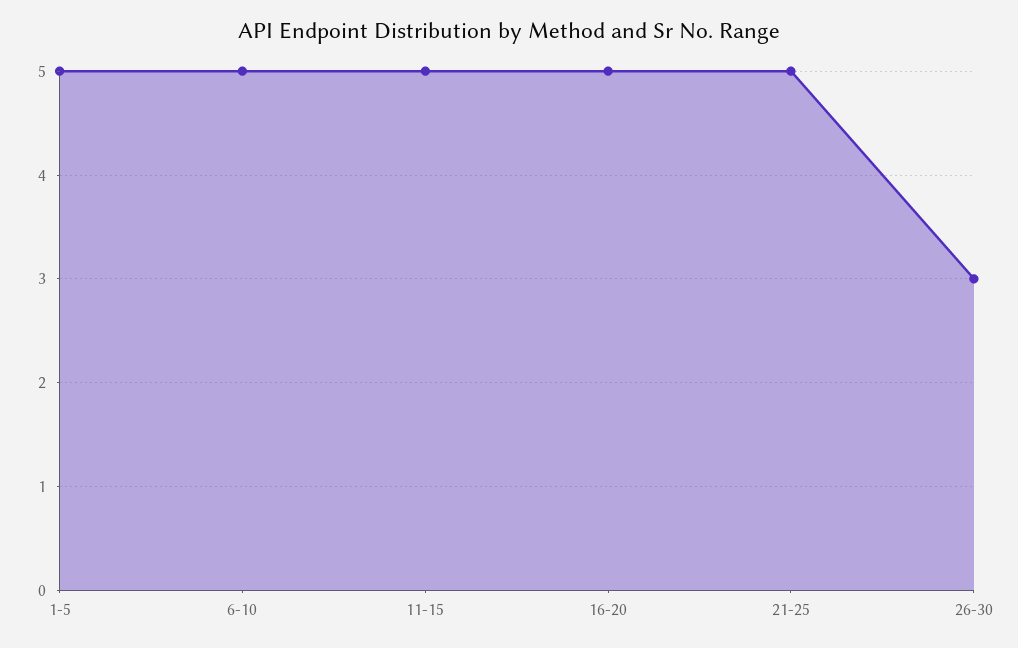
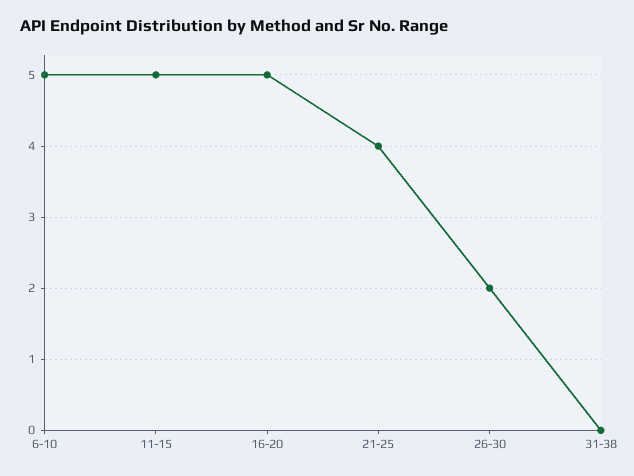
1-5: 5 -> none
21-25: 5 -> 4
26-30: 3 -> 2
31-38: none -> 0

